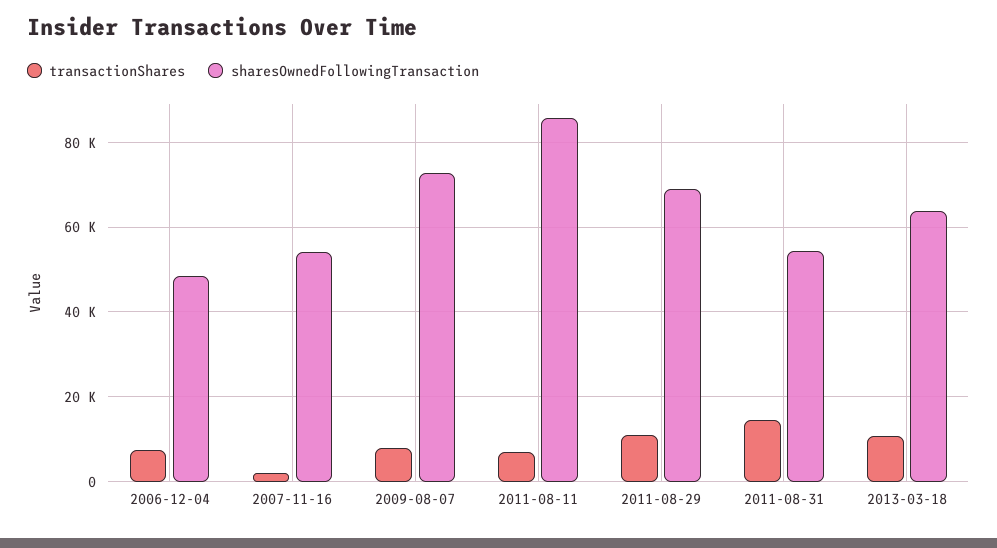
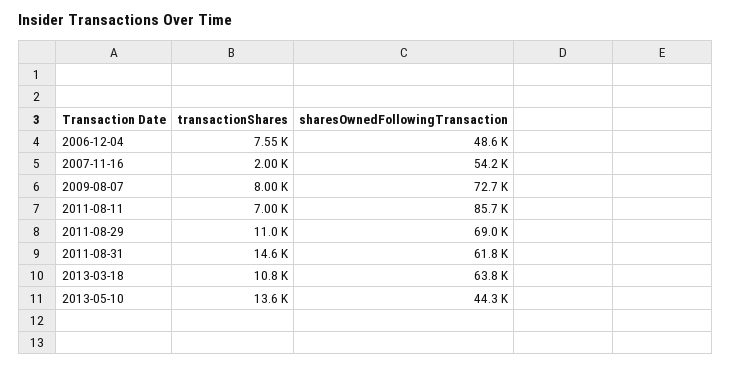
sharesOwnedFollowingTransaction, 2011-08-31: 54000 -> 61800
transactionShares, 2013-05-10: none -> 13600
sharesOwnedFollowingTransaction, 2013-05-10: none -> 44300

